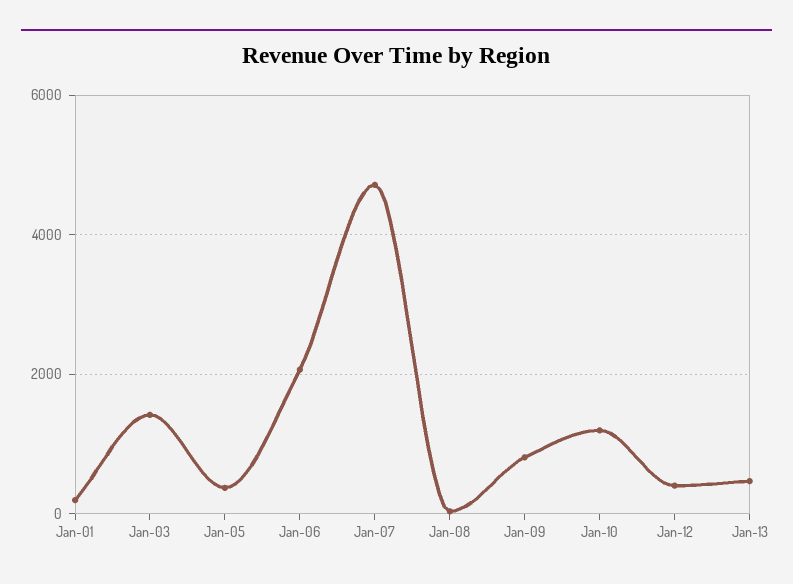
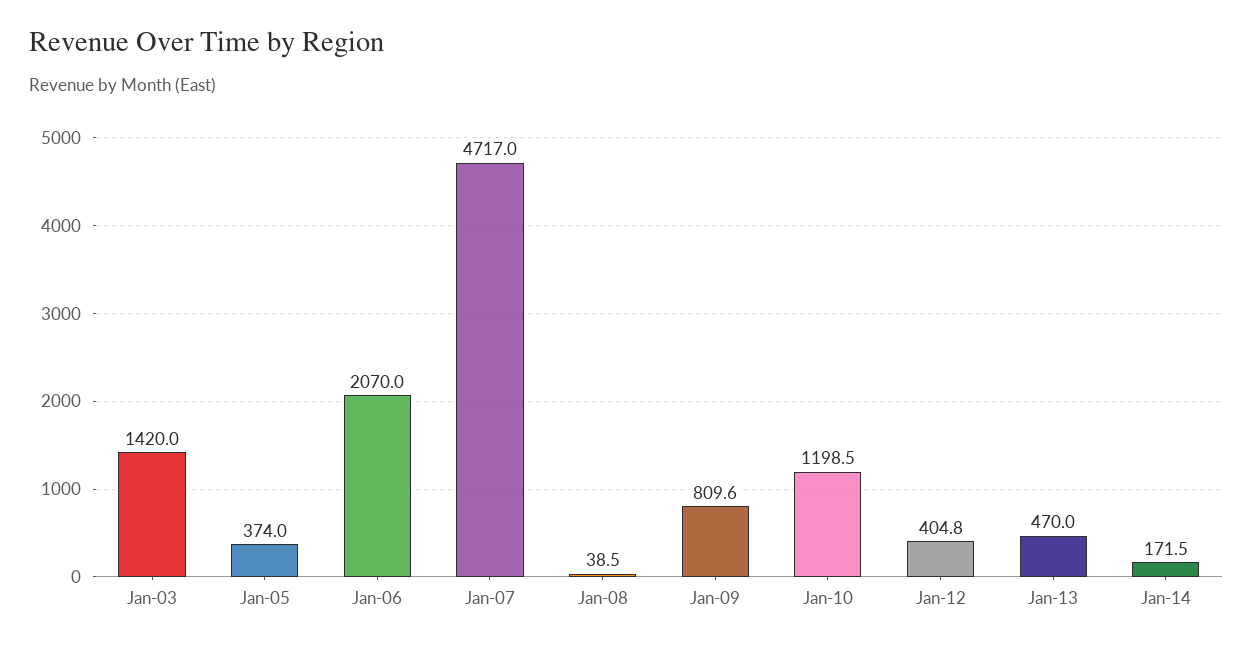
Jan-01: 200 -> none
Jan-14: none -> 171.5

